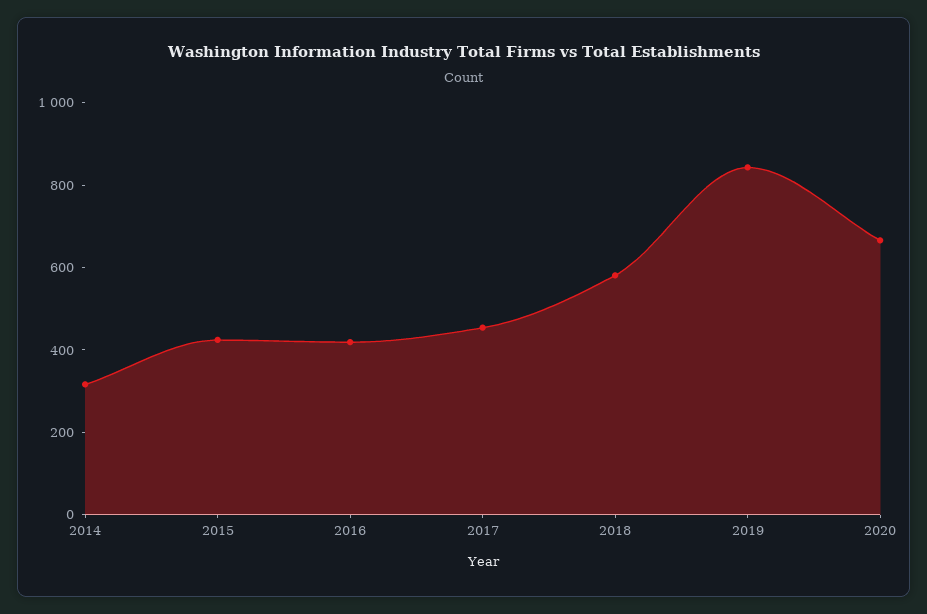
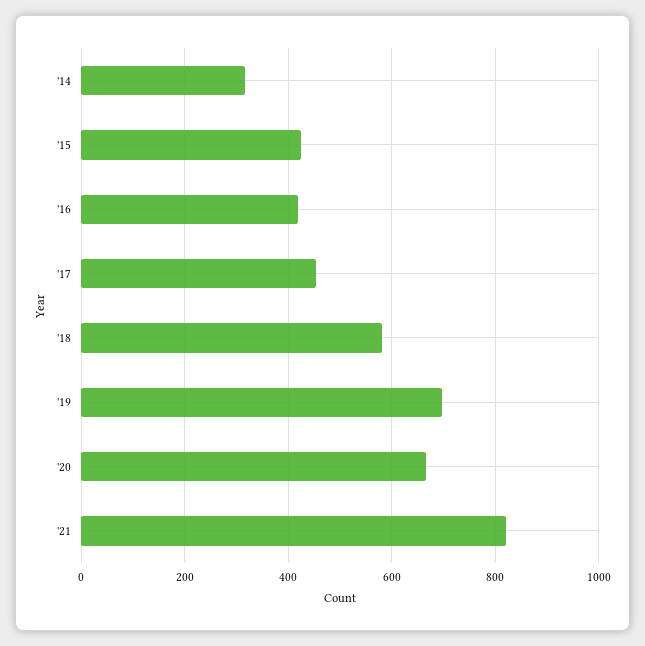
2019: 850 -> 700
'21: none -> 820

